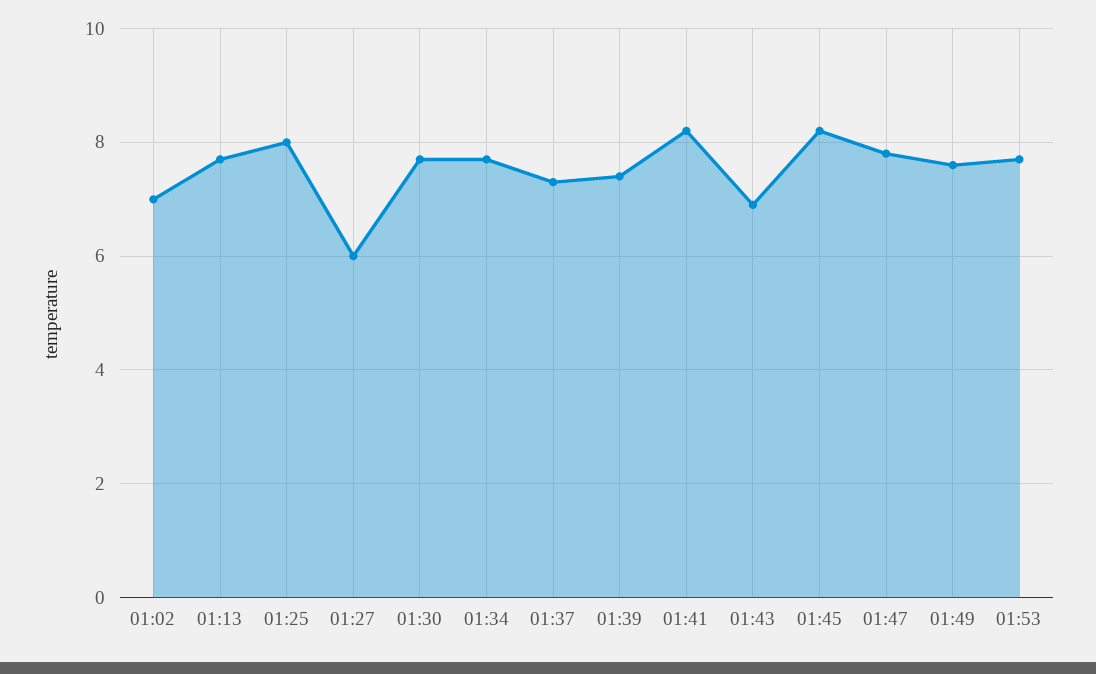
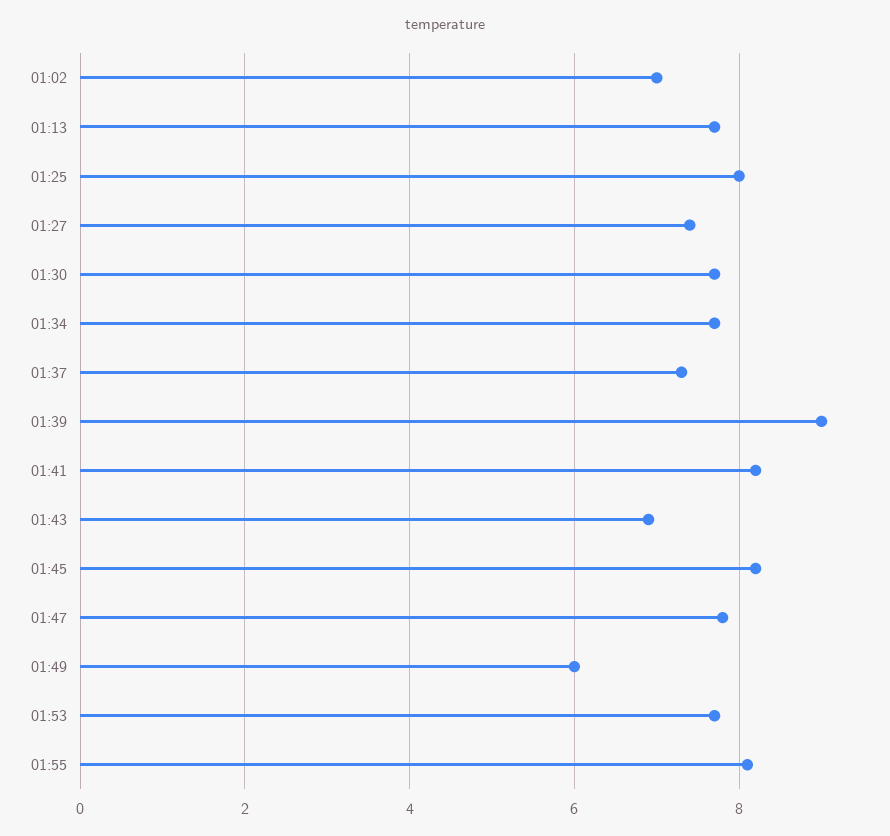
01:27: 6 -> 7.5
01:39: 7.5 -> 9
01:49: 7.5 -> 6
01:55: none -> 8

